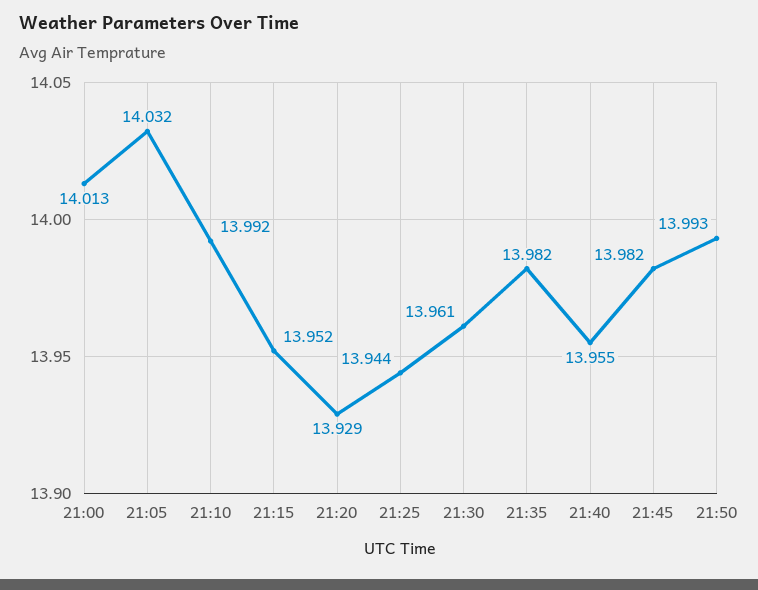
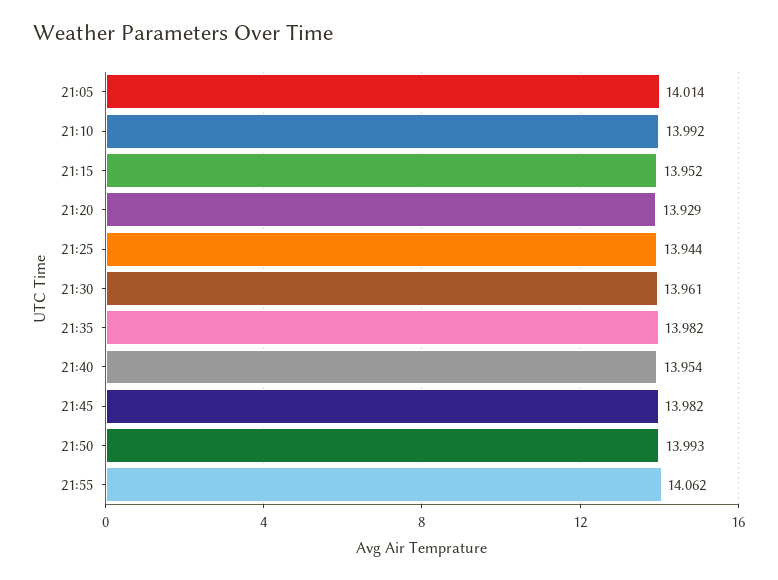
21:00: 14.013 -> none
21:05: 14.032 -> 14.014
21:40: 13.955 -> 13.954
21:55: none -> 14.062

